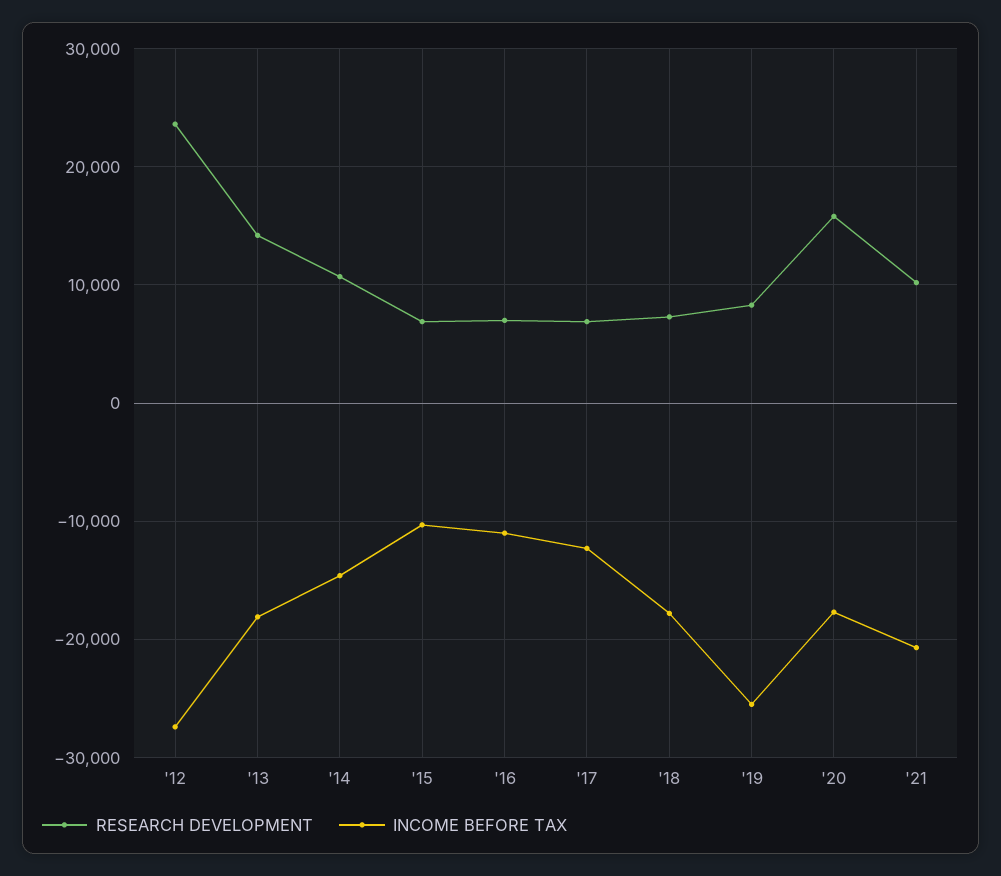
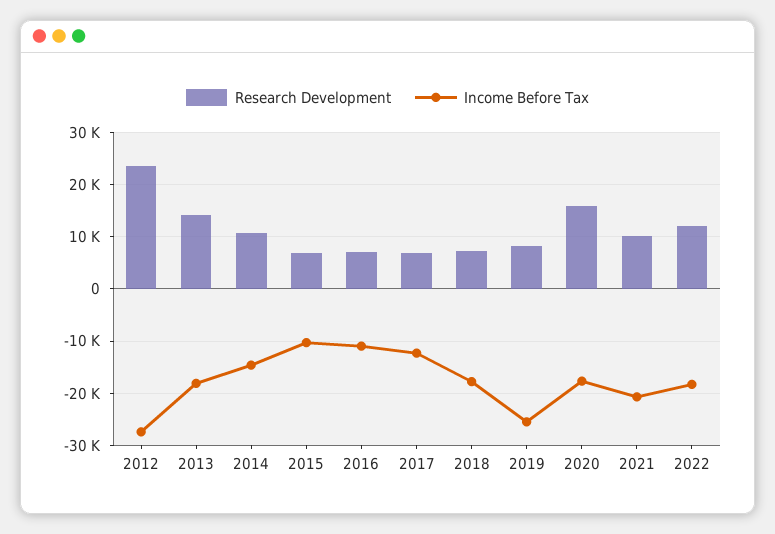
RESEARCH DEVELOPMENT, 2022: none -> 12000
INCOME BEFORE TAX, 2022: none -> -18000

